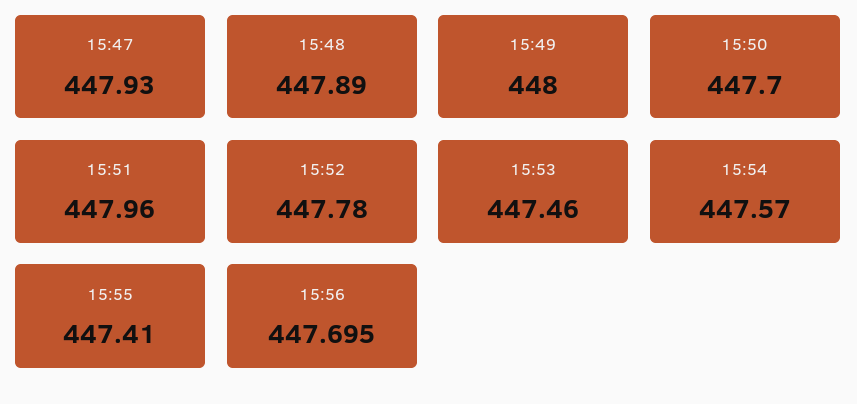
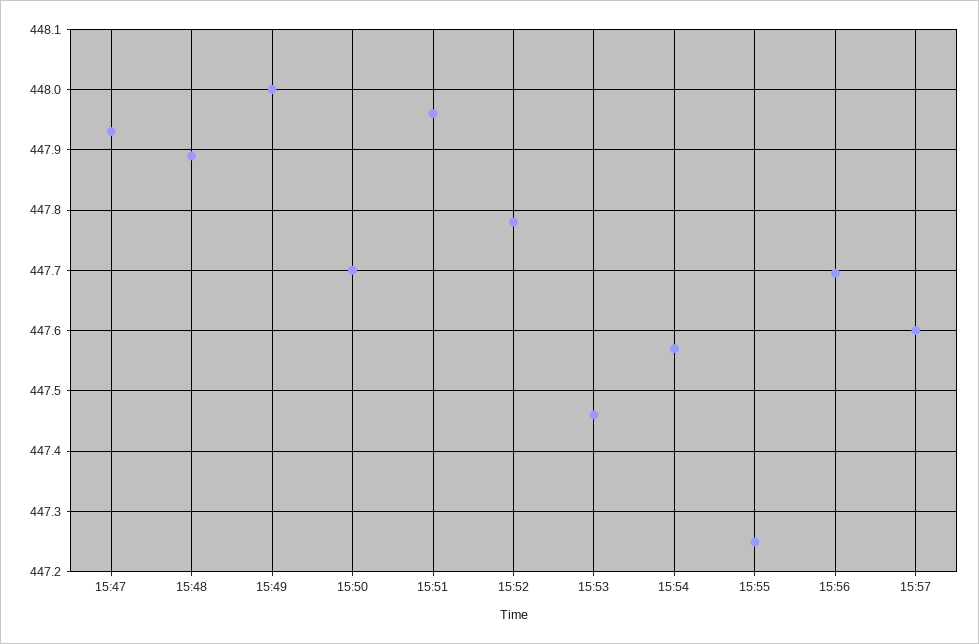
15:55: 447.41 -> 447.25
15:57: none -> 447.6

